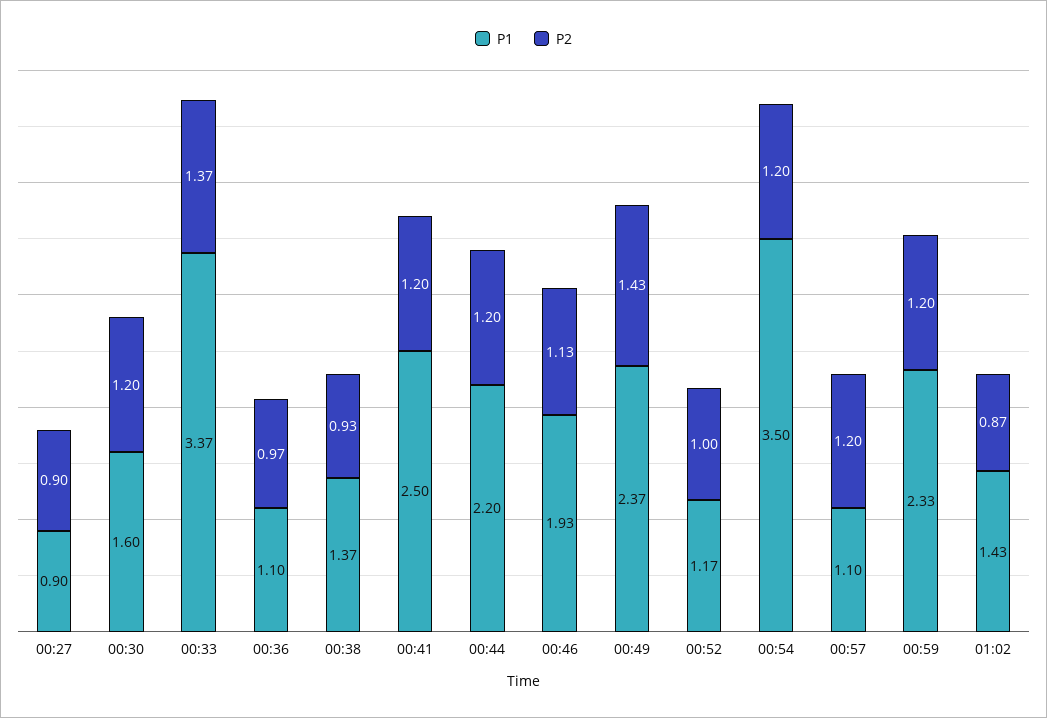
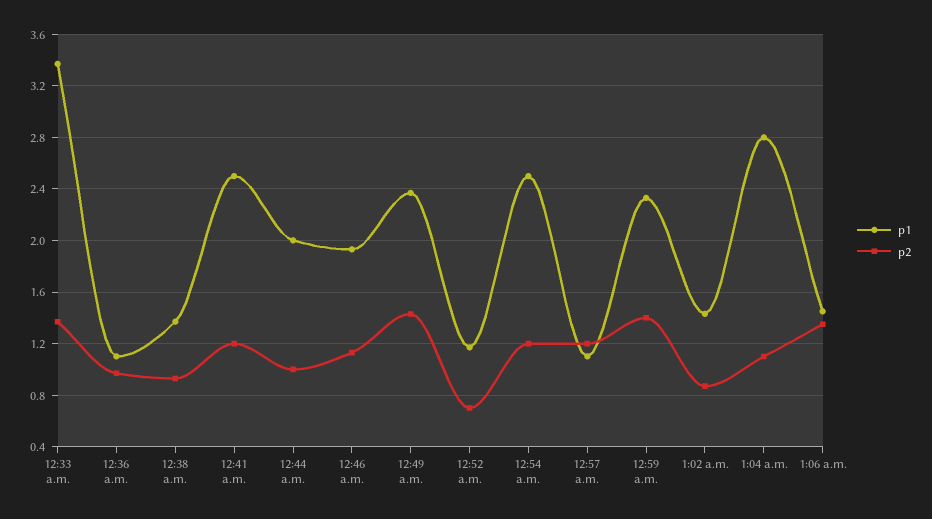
P1, 00:27: 0.9 -> none
P2, 00:27: 0.9 -> none
P1, 00:30: 1.6 -> none
P2, 00:30: 1.2 -> none
P1, 00:44: 2.2 -> 2
P2, 00:44: 1.2 -> 1
P2, 00:52: 1 -> 0.7
P1, 00:54: 3.5 -> 2.5
P2, 00:59: 1.2 -> 1.4
P1, 1:04 a.m.: none -> 2.8
P2, 1:04 a.m.: none -> 1.1
P1, 1:06 a.m.: none -> 1.45
P2, 1:06 a.m.: none -> 1.35

